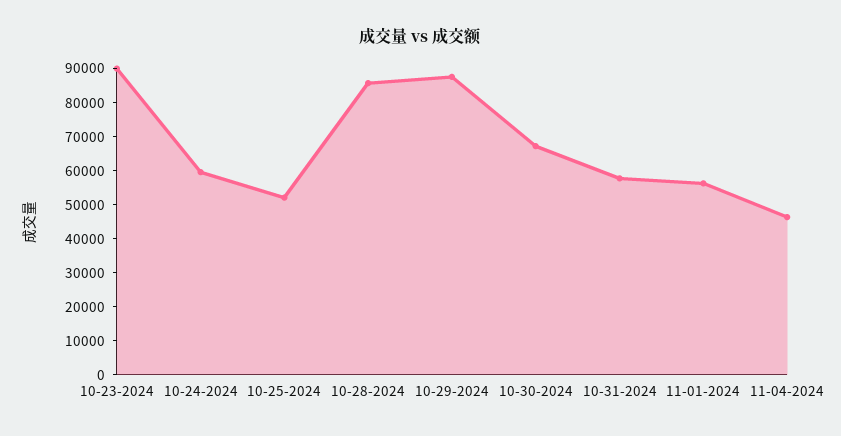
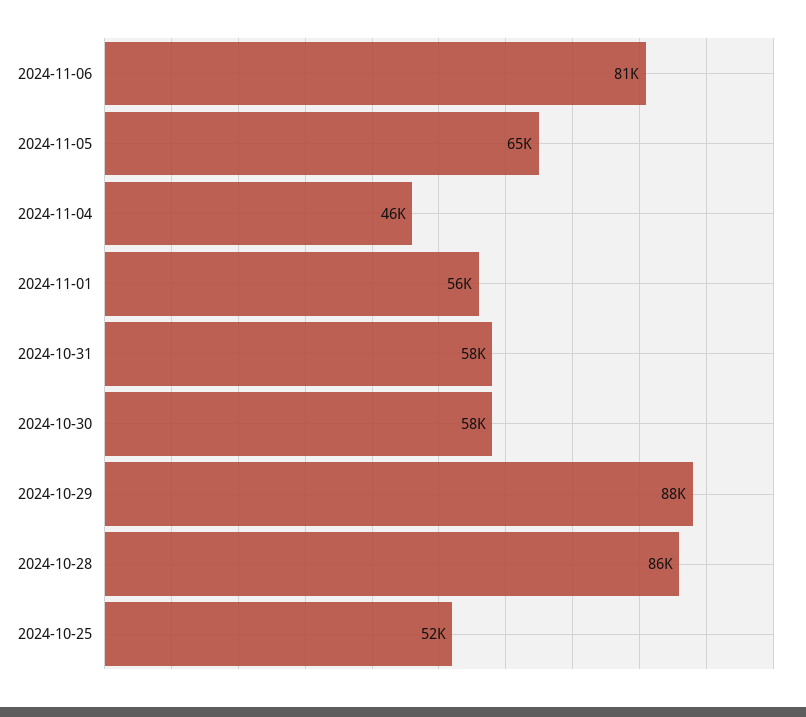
10-23-2024: 90000 -> none
10-24-2024: 60000 -> none
10-30-2024: 67500 -> 58000
2024-11-06: none -> 81000
2024-11-05: none -> 65000

